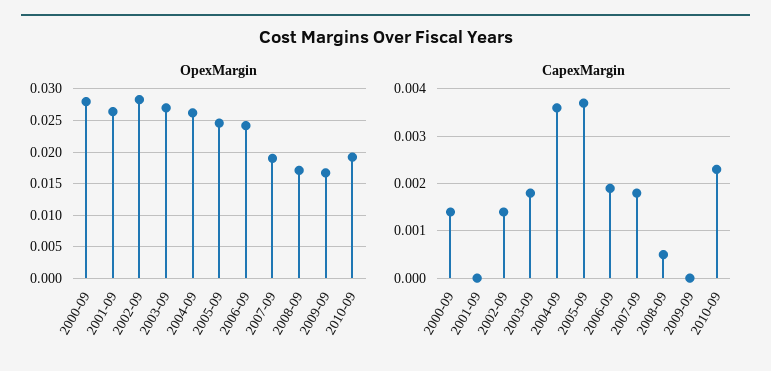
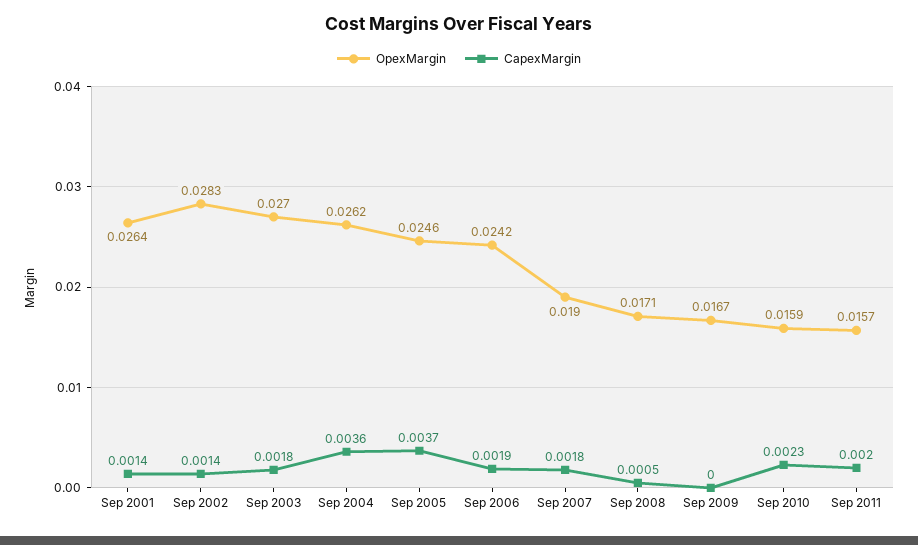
OpexMargin, 2000-09: 0.028 -> none
OpexMargin, 2010-09: 0.019 -> 0.0159
CapexMargin, 2000-09: 0.0015 -> none
CapexMargin, 2001-09: 0 -> 0.0014
OpexMargin, Sep 2011: none -> 0.0157
CapexMargin, Sep 2011: none -> 0.002

